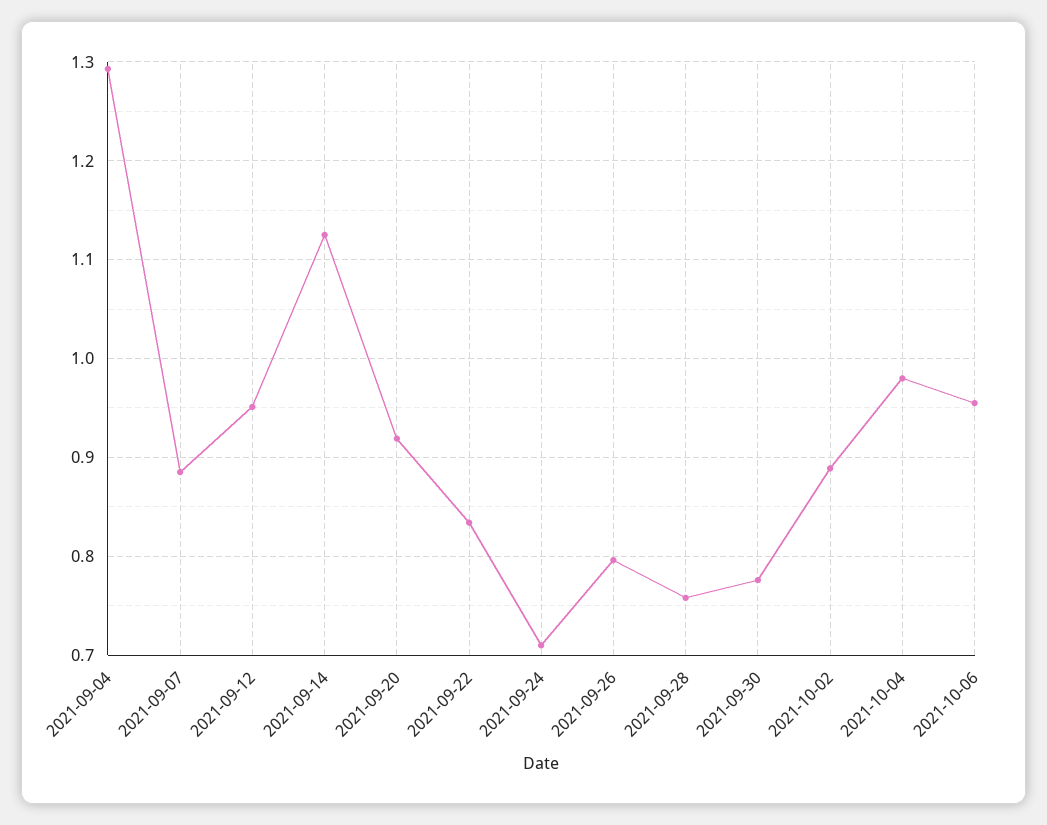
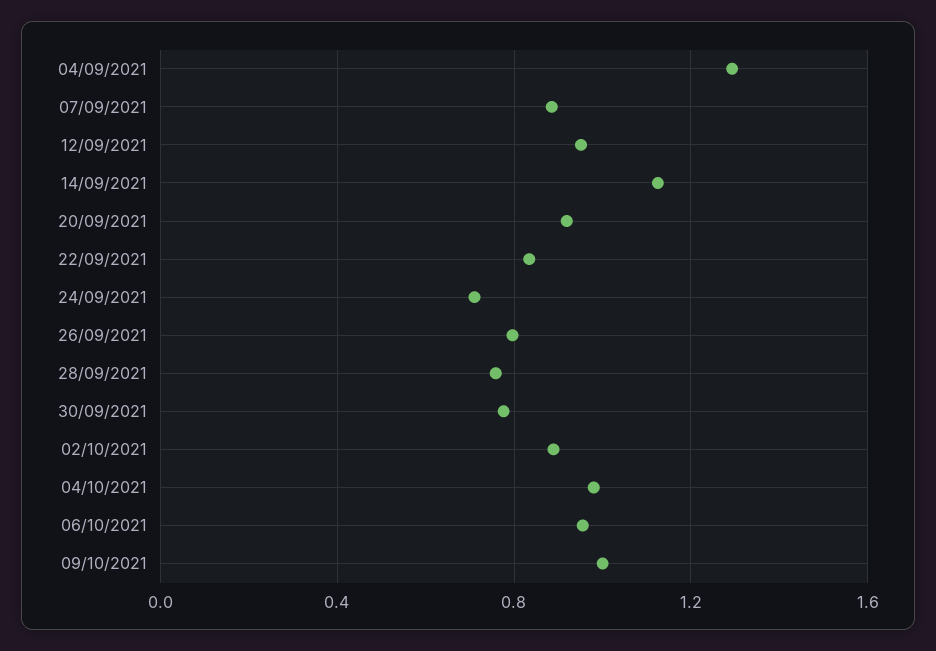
09/10/2021: none -> 1

